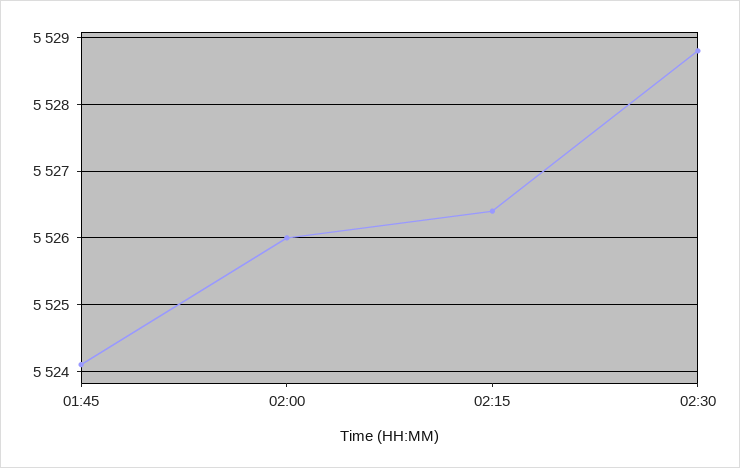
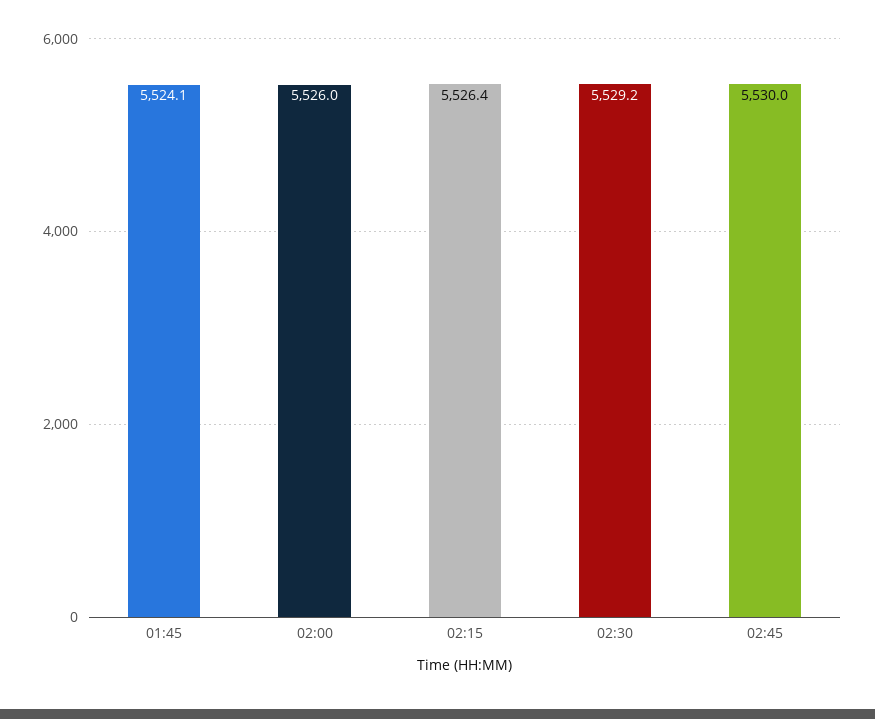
02:30: 5528.8 -> 5529.2
02:45: none -> 5530

